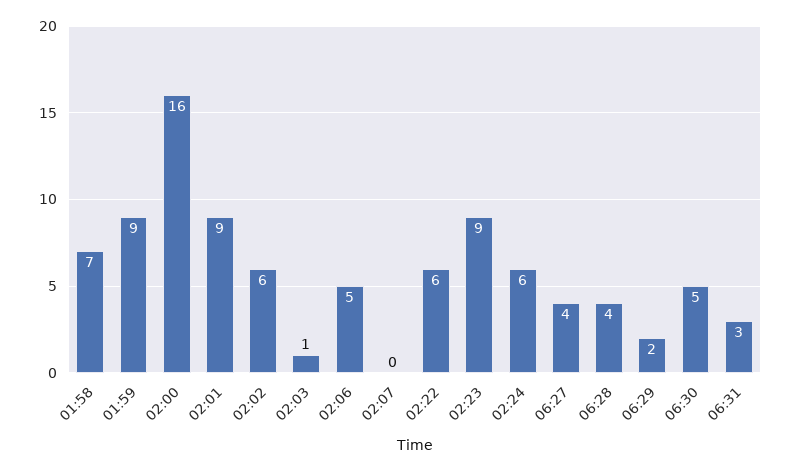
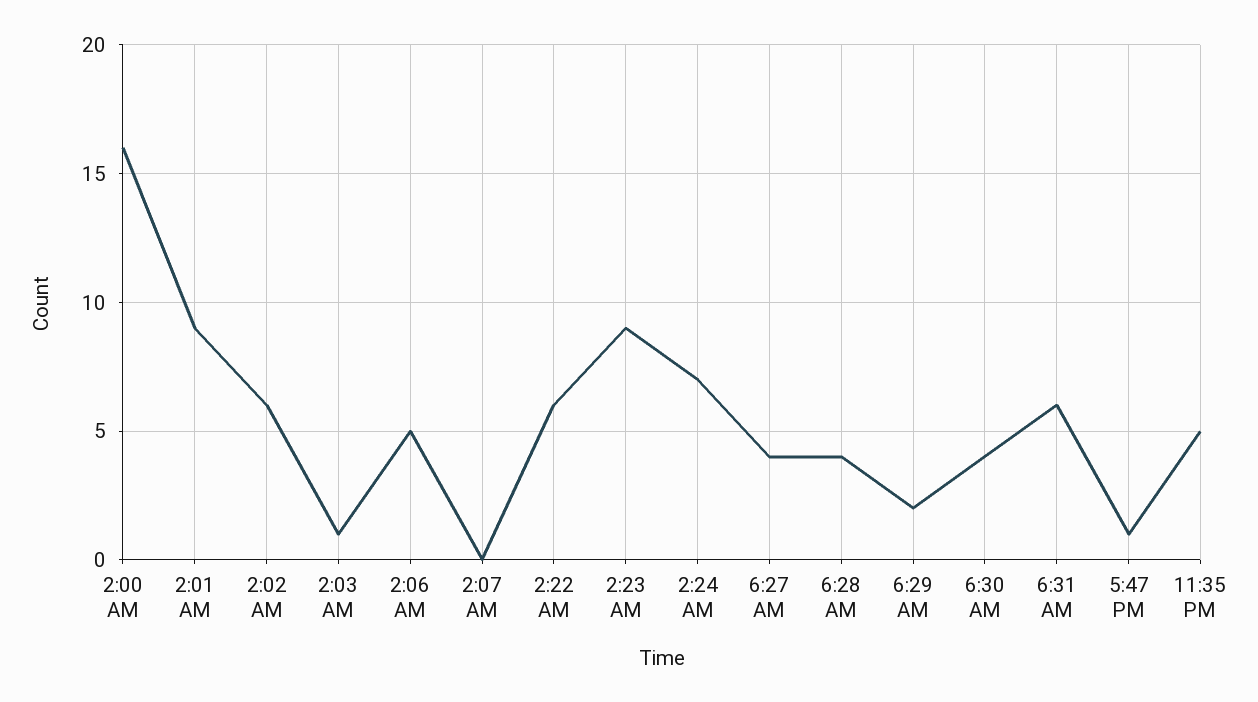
01:58: 7 -> none
01:59: 9 -> none
02:24: 6 -> 7
06:30: 5 -> 4
06:31: 3 -> 6
5:47 PM: none -> 1
11:35 PM: none -> 5

